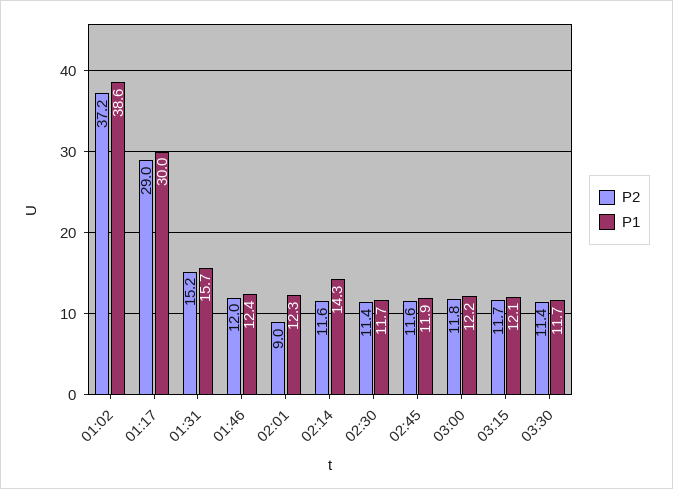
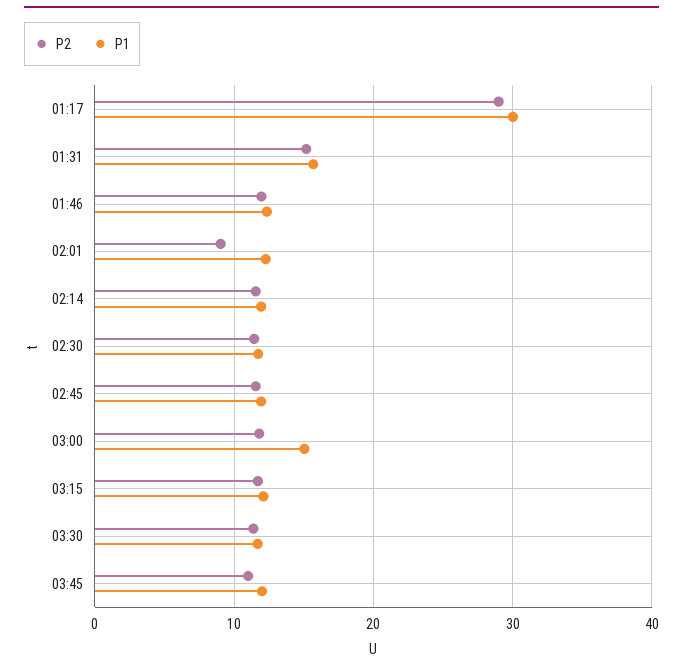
P2, 01:02: 37.2 -> none
P1, 01:02: 38.6 -> none
P1, 02:14: 14.3 -> 12
P1, 03:00: 12.2 -> 15
P2, 03:45: none -> 11
P1, 03:45: none -> 12

